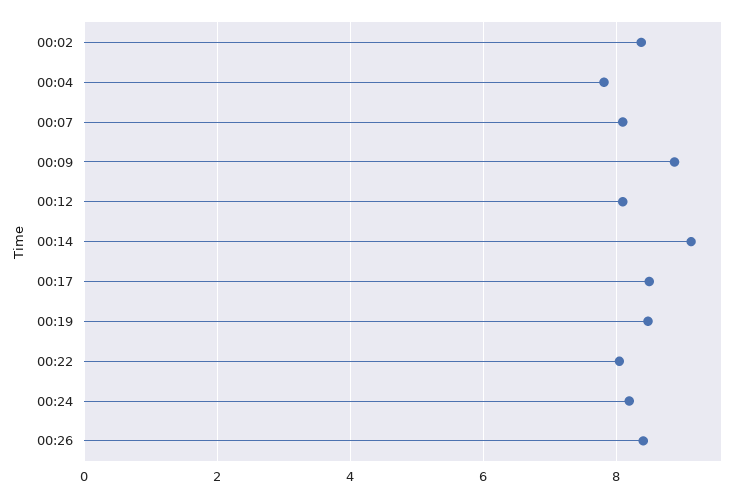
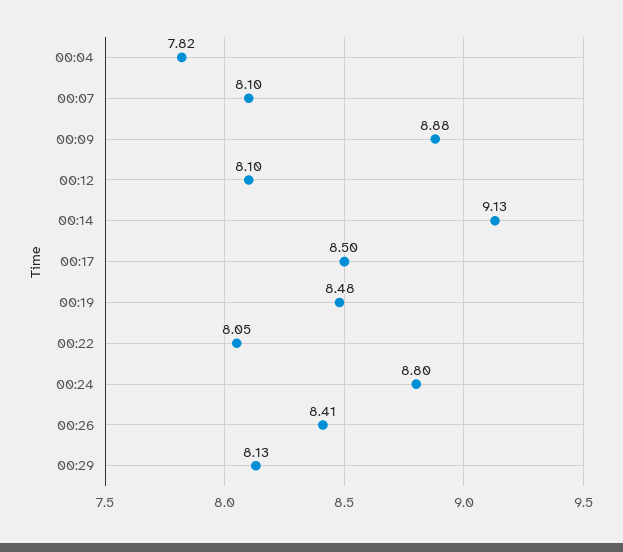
00:02: 8.4 -> none
00:24: 8.2 -> 8.8
00:29: none -> 8.13

